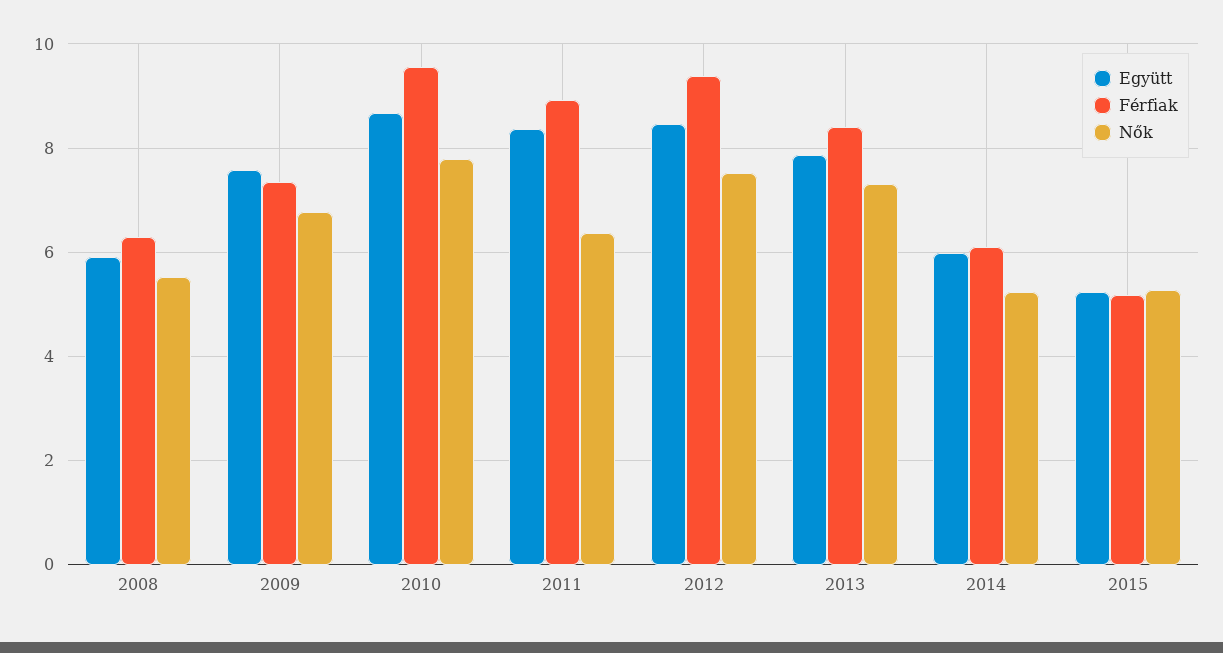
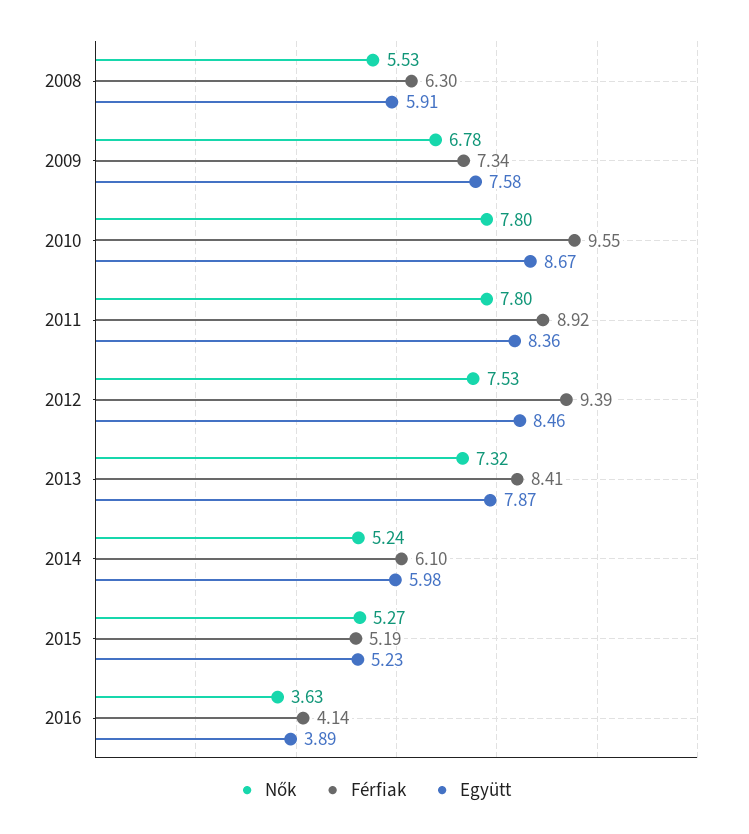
Nők, 2011: 6.4 -> 7.8
Nők, 2016: none -> 3.63
Férfiak, 2016: none -> 4.14
Együtt, 2016: none -> 3.89

